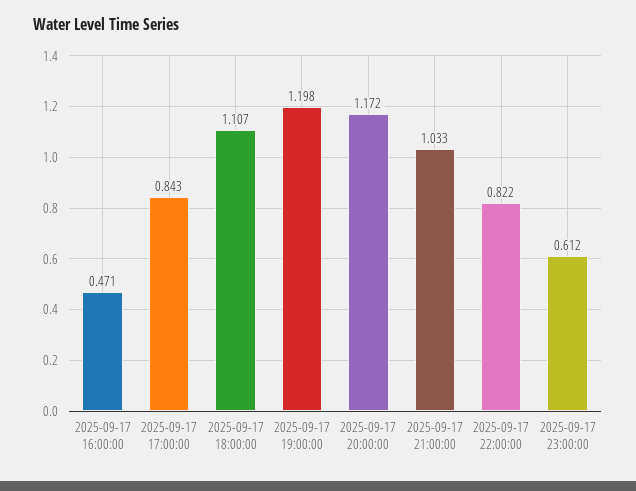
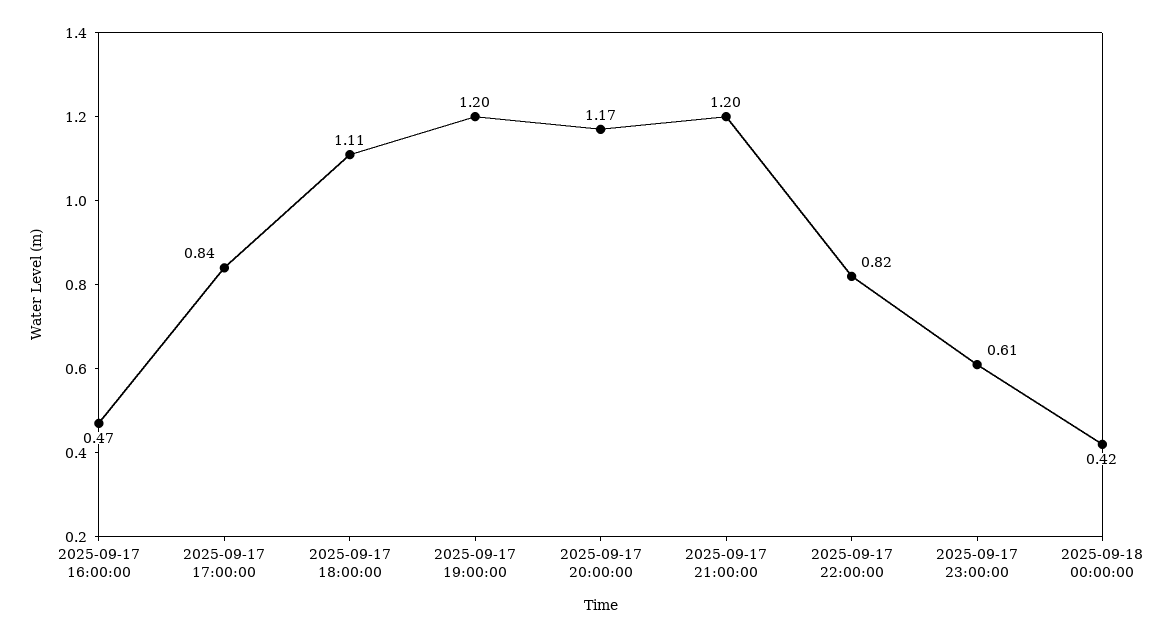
2025-09-17 21:00:00: 1.033 -> 1.2
2025-09-18 00:00:00: none -> 0.42

